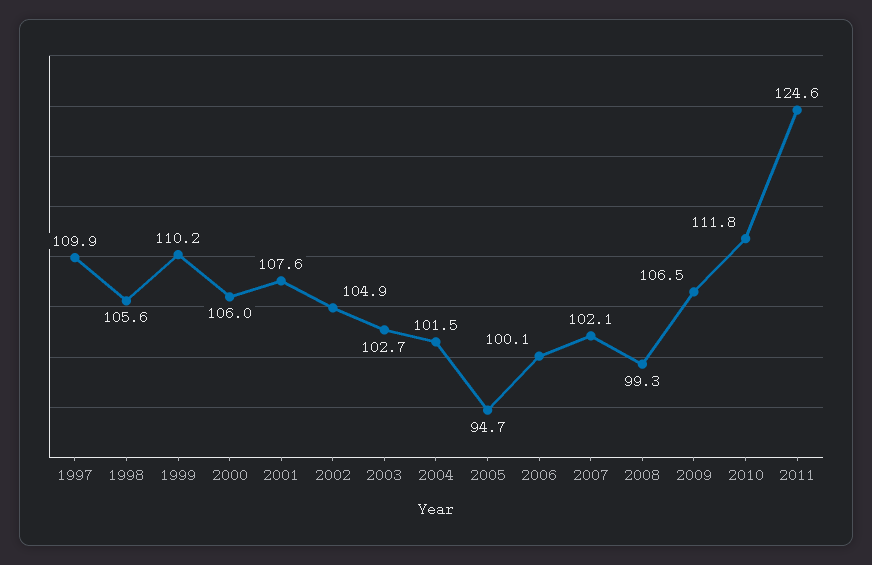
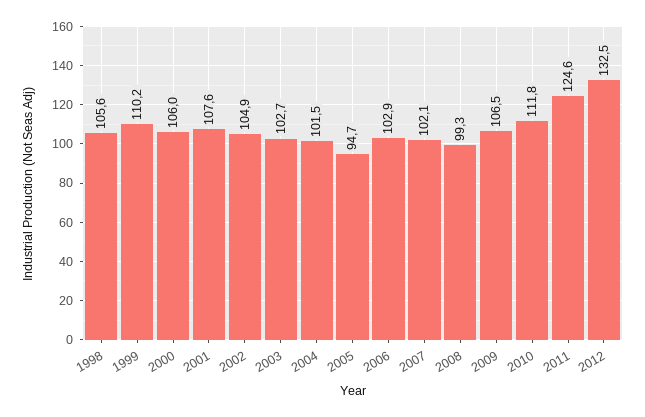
1997: 109.9 -> none
2006: 100.1 -> 102.9
2012: none -> 132.5

